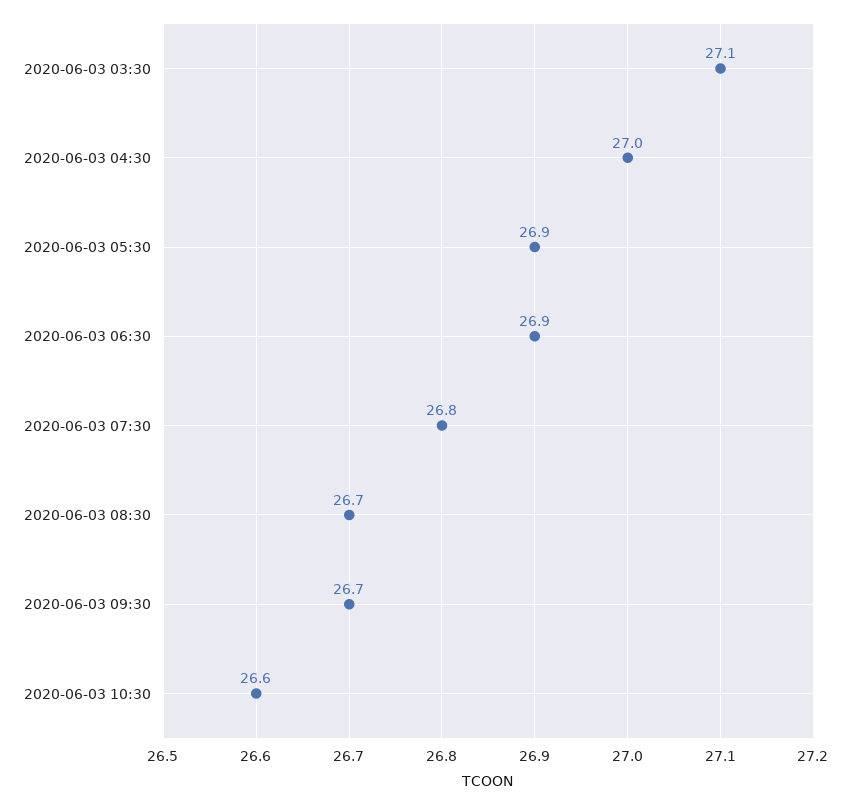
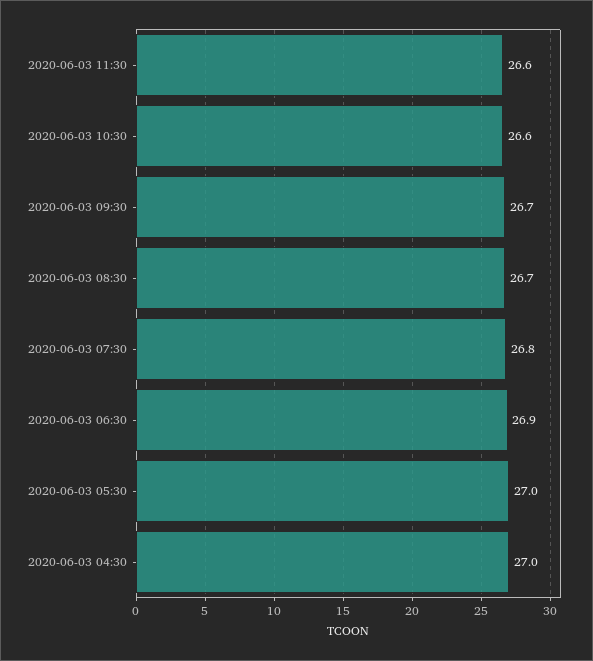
2020-06-03 03:30: 27.1 -> none
2020-06-03 05:30: 26.9 -> 27
2020-06-03 11:30: none -> 26.6

